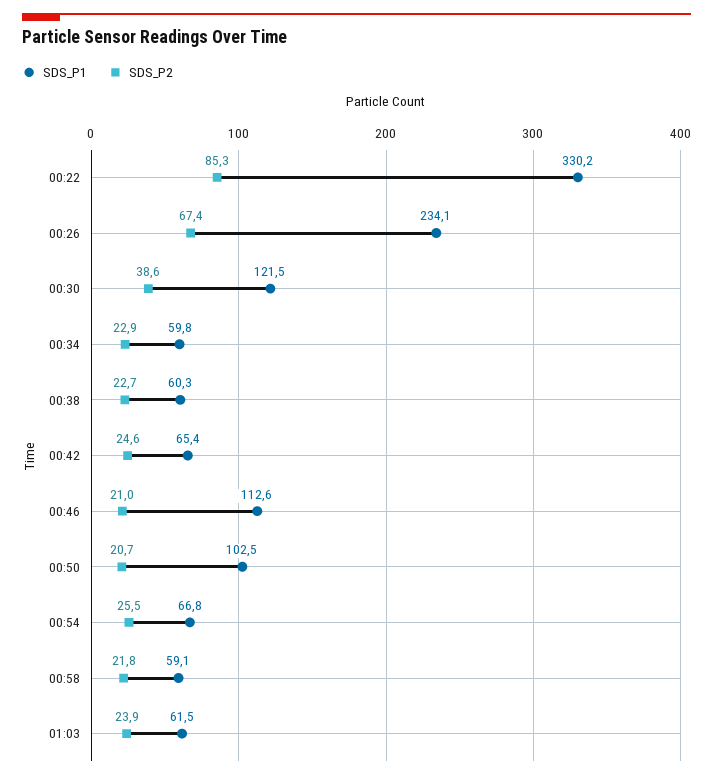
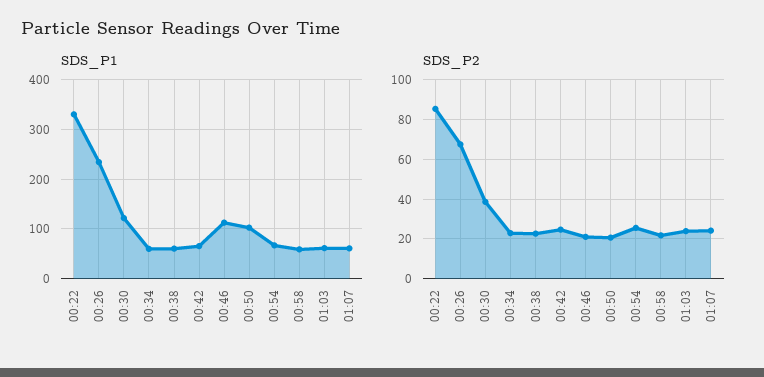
SDS_P1, 01:07: none -> 60
SDS_P2, 01:07: none -> 25

